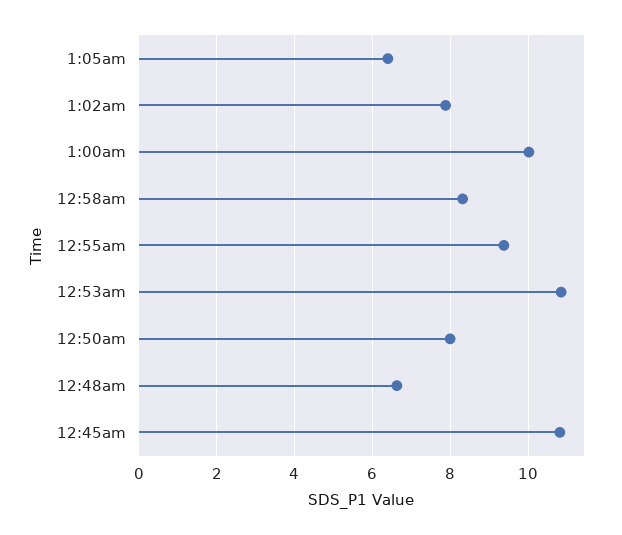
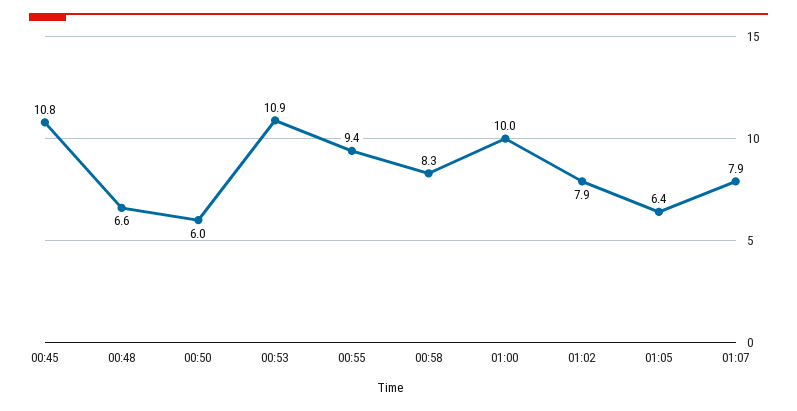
12:50am: 8 -> 6
01:07: none -> 7.9

